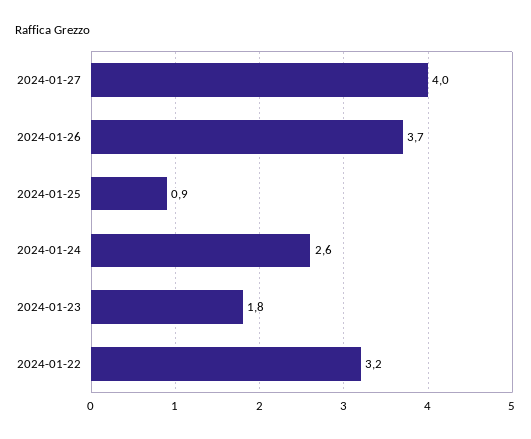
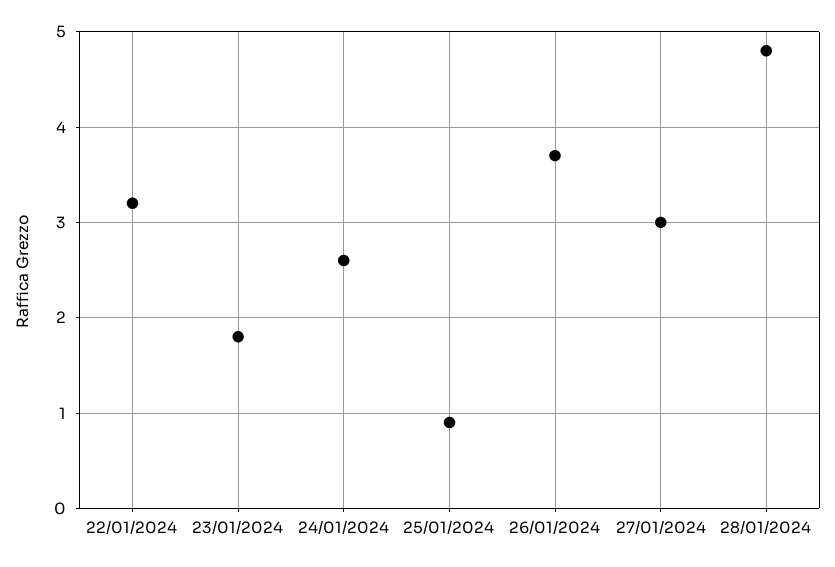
2024-01-27: 4 -> 3
28/01/2024: none -> 4.8

